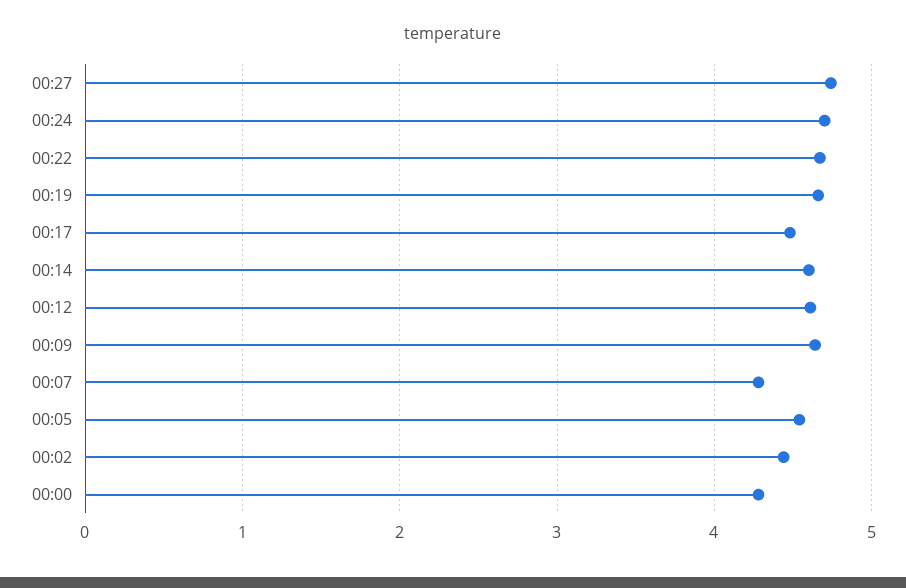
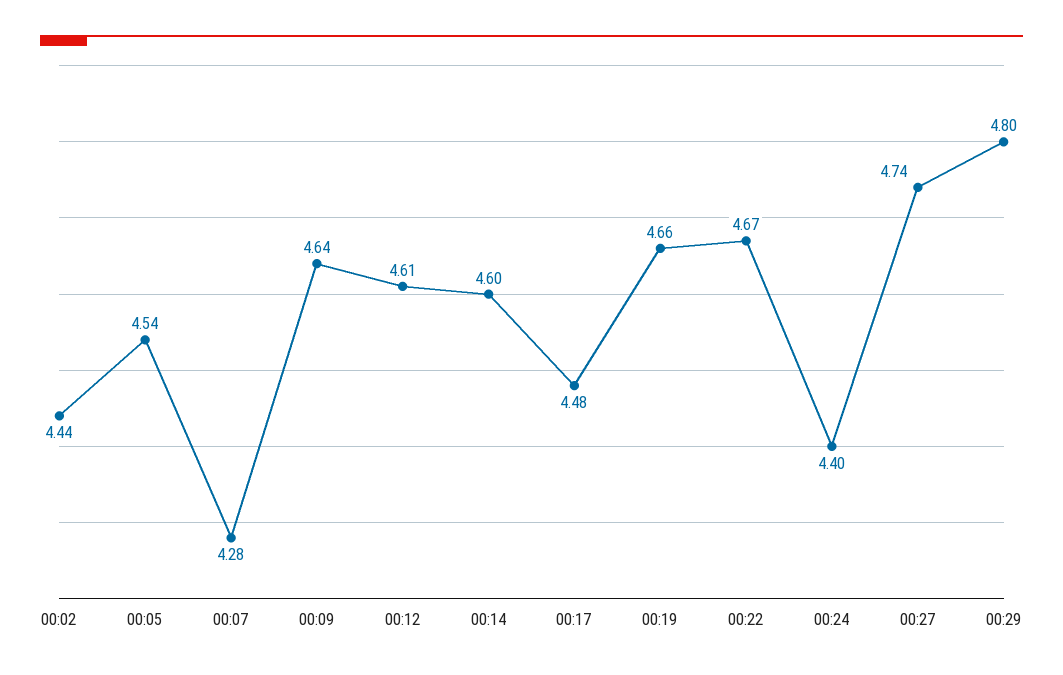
00:24: 4.7 -> 4.4
00:00: 4.3 -> none
00:29: none -> 4.8

